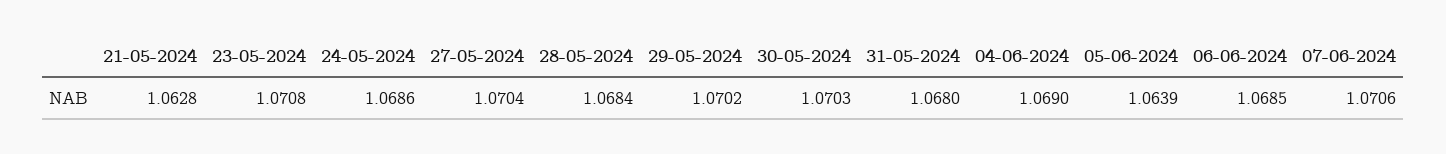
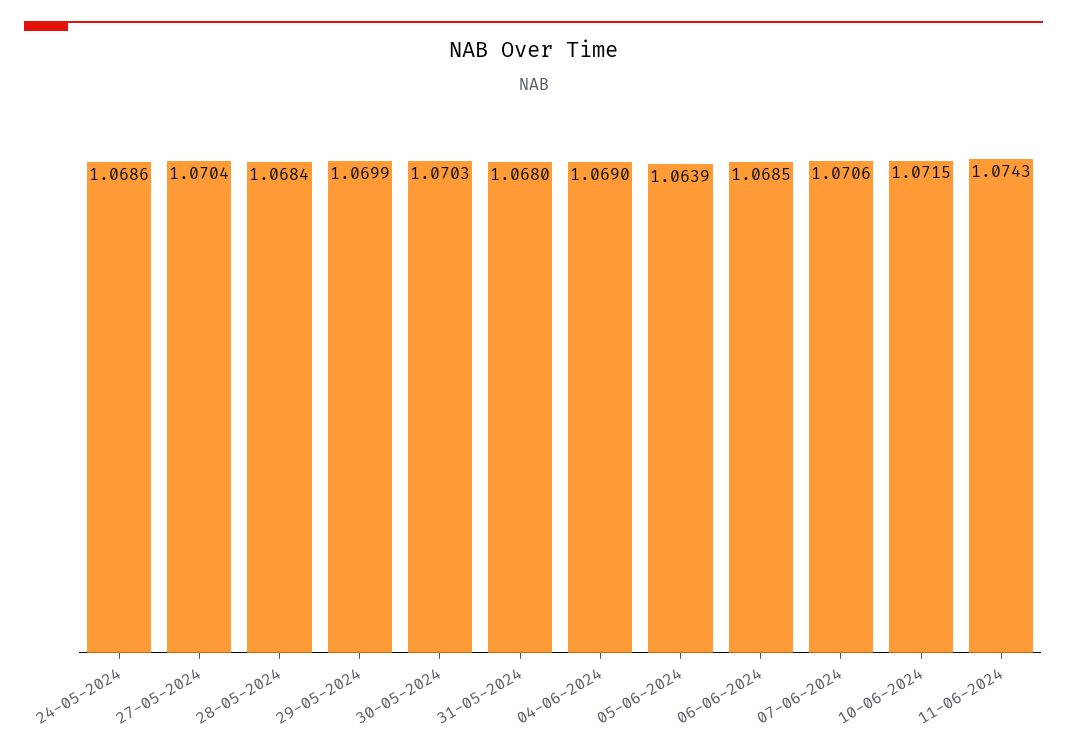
21-05-2024: 1.0628 -> none
23-05-2024: 1.0708 -> none
29-05-2024: 1.0702 -> 1.0699
10-06-2024: none -> 1.0715
11-06-2024: none -> 1.0743

